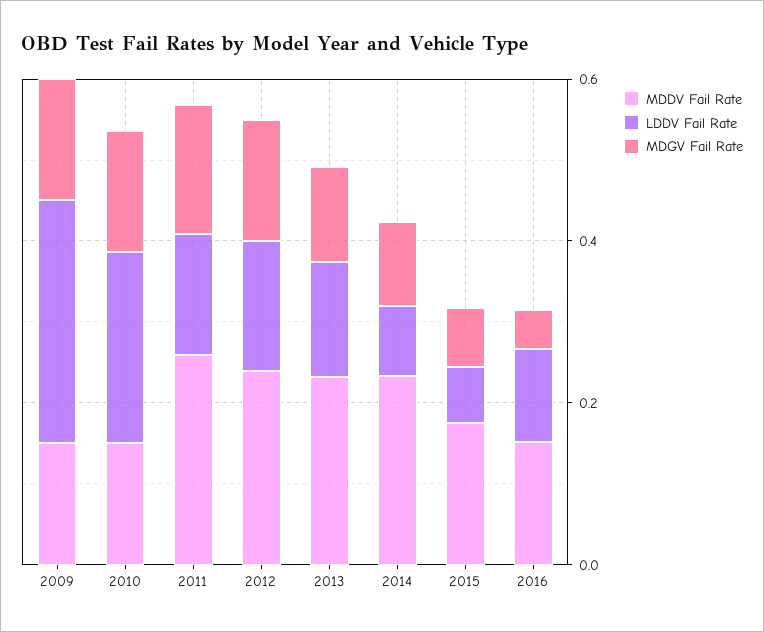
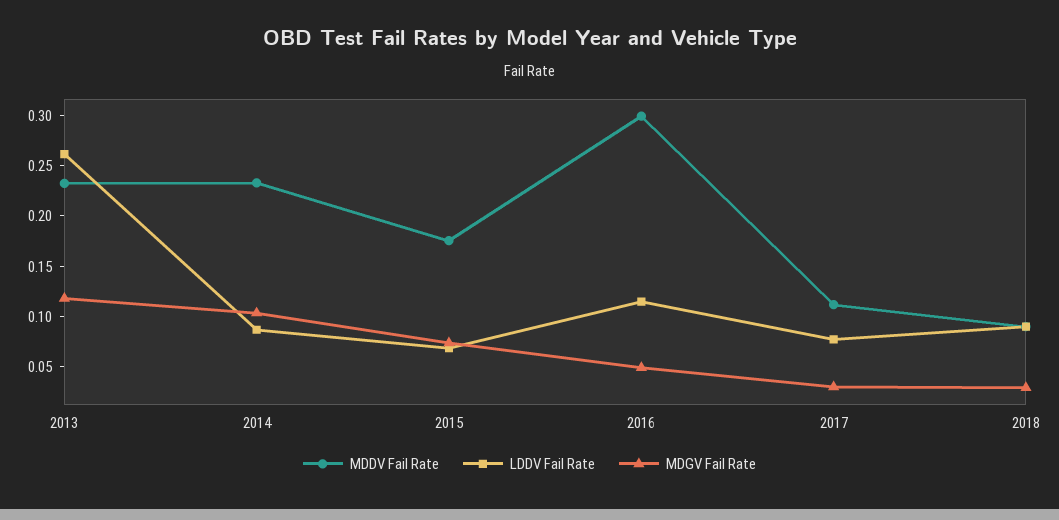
MDDV Fail Rate, 2009: 0.15 -> none
LDDV Fail Rate, 2009: 0.3 -> none
MDGV Fail Rate, 2009: 0.15 -> none
MDDV Fail Rate, 2010: 0.15 -> none
LDDV Fail Rate, 2010: 0.25 -> none
MDGV Fail Rate, 2010: 0.15 -> none
MDDV Fail Rate, 2011: 0.25 -> none
LDDV Fail Rate, 2011: 0.15 -> none
MDGV Fail Rate, 2011: 0.15 -> none
MDDV Fail Rate, 2012: 0.25 -> none
LDDV Fail Rate, 2012: 0.15 -> none
MDGV Fail Rate, 2012: 0.15 -> none
LDDV Fail Rate, 2013: 0.15 -> 0.26
MDDV Fail Rate, 2016: 0.15 -> 0.3
MDDV Fail Rate, 2017: none -> 0.11
LDDV Fail Rate, 2017: none -> 0.08
MDGV Fail Rate, 2017: none -> 0.03
MDDV Fail Rate, 2018: none -> 0.09
LDDV Fail Rate, 2018: none -> 0.09
MDGV Fail Rate, 2018: none -> 0.03

